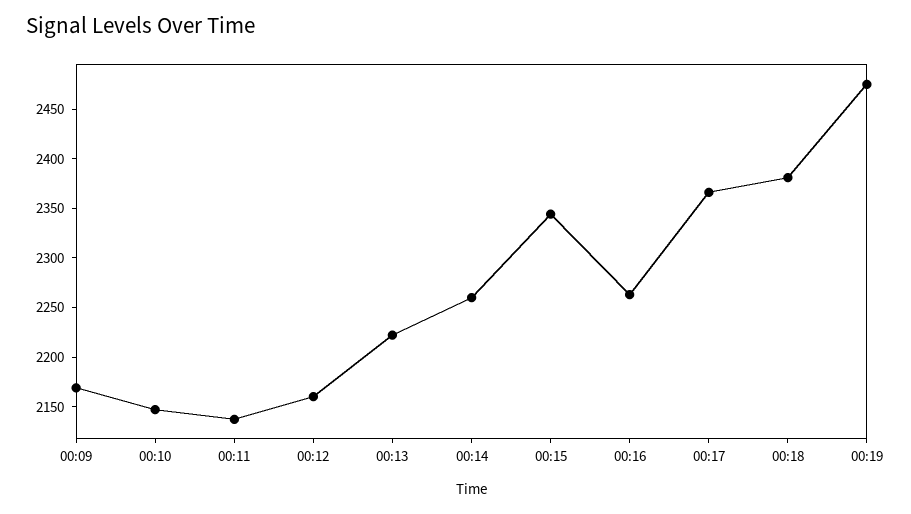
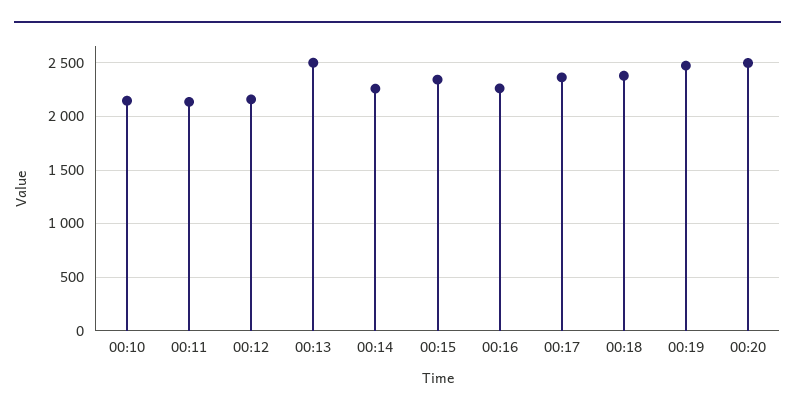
00:09: 2170 -> none
00:13: 2220 -> 2500
00:20: none -> 2500

